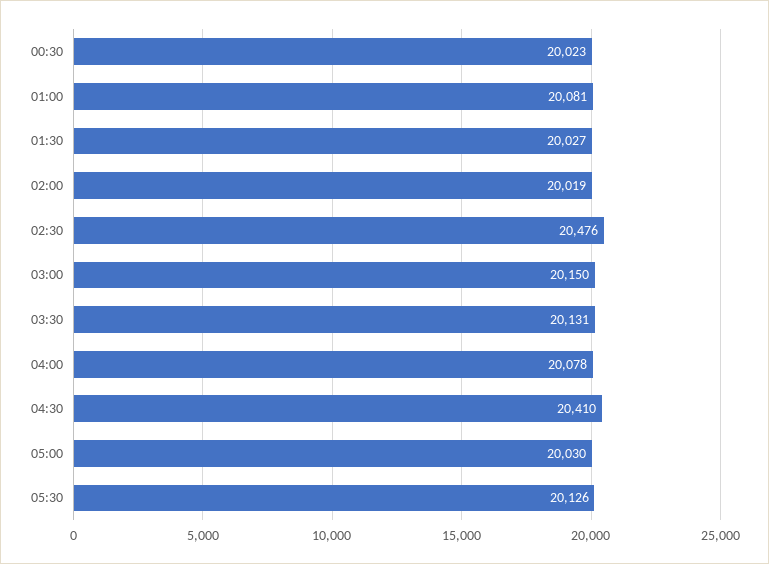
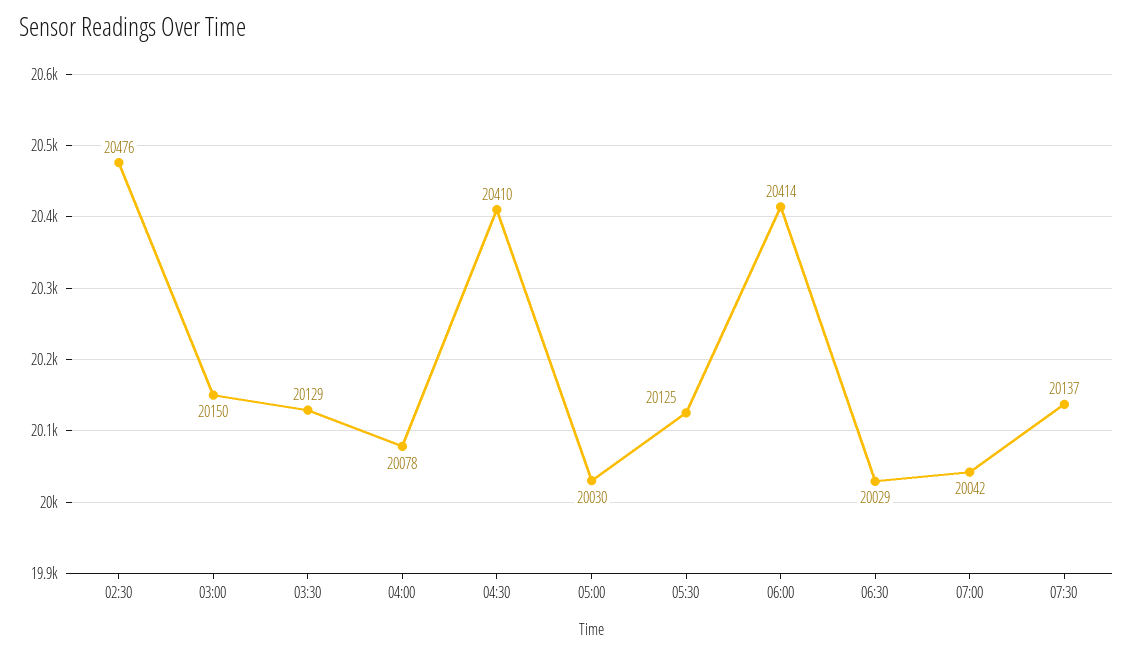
00:30: 20023 -> none
01:00: 20081 -> none
01:30: 20027 -> none
02:00: 20019 -> none
03:30: 20131 -> 20129
05:30: 20126 -> 20125
06:00: none -> 20414
06:30: none -> 20029
07:00: none -> 20042
07:30: none -> 20137

